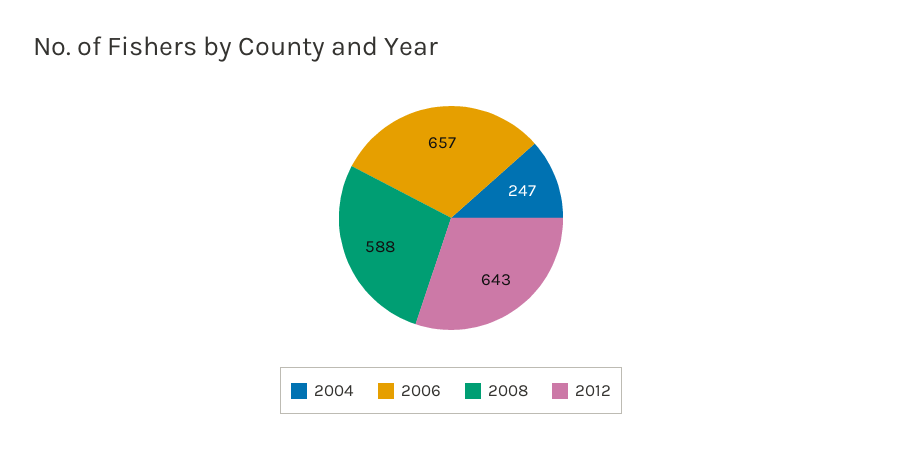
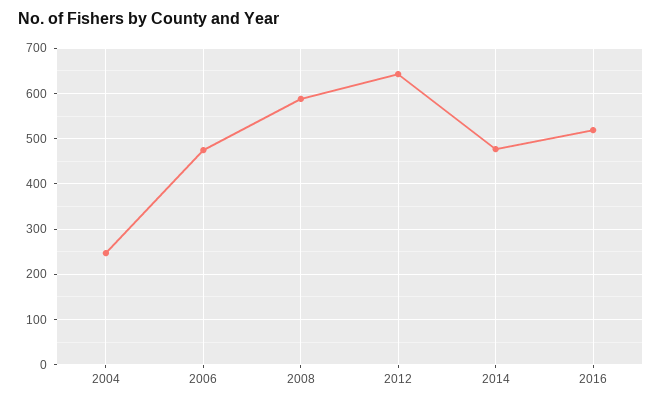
2006: 657 -> 480
2014: none -> 480
2016: none -> 520

